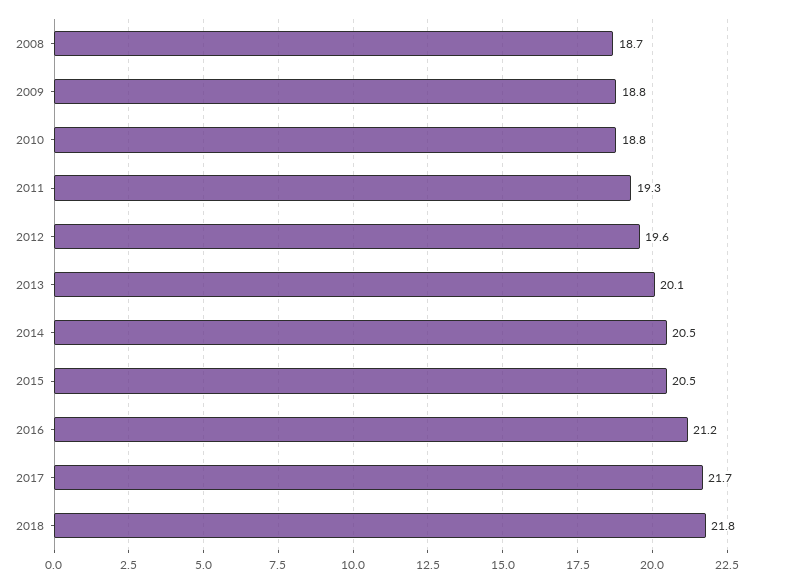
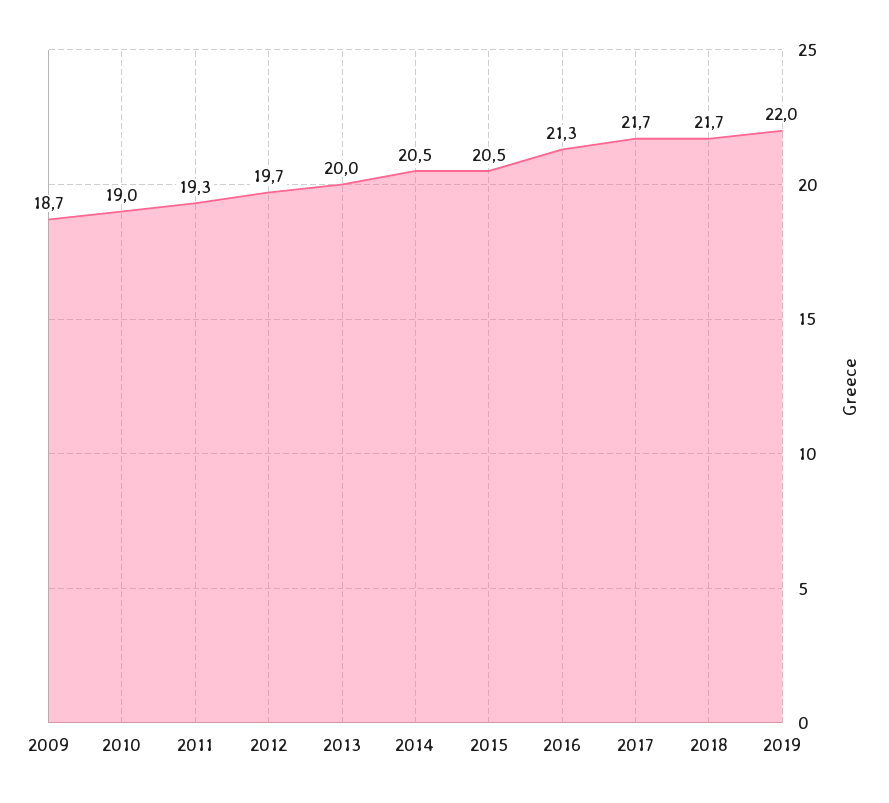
2008: 18.7 -> none
2009: 18.8 -> 18.7
2010: 18.8 -> 19
2012: 19.6 -> 19.7
2013: 20.1 -> 20
2016: 21.2 -> 21.3
2018: 21.8 -> 21.7
2019: none -> 22

